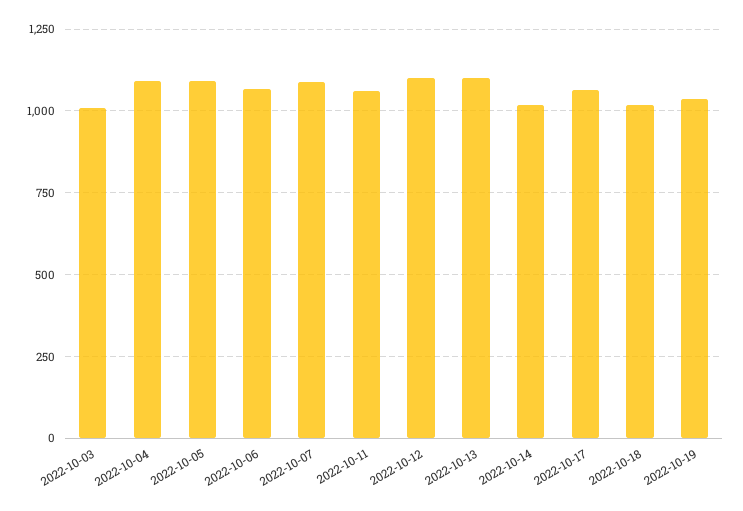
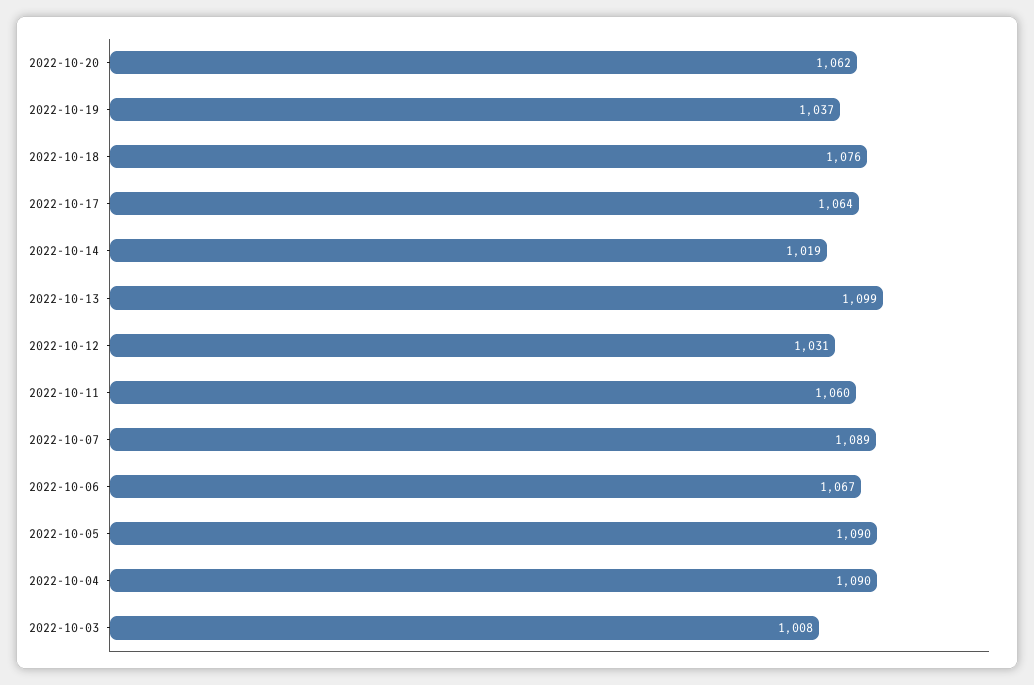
2022-10-12: 1100 -> 1031
2022-10-18: 1025 -> 1076
2022-10-20: none -> 1062

